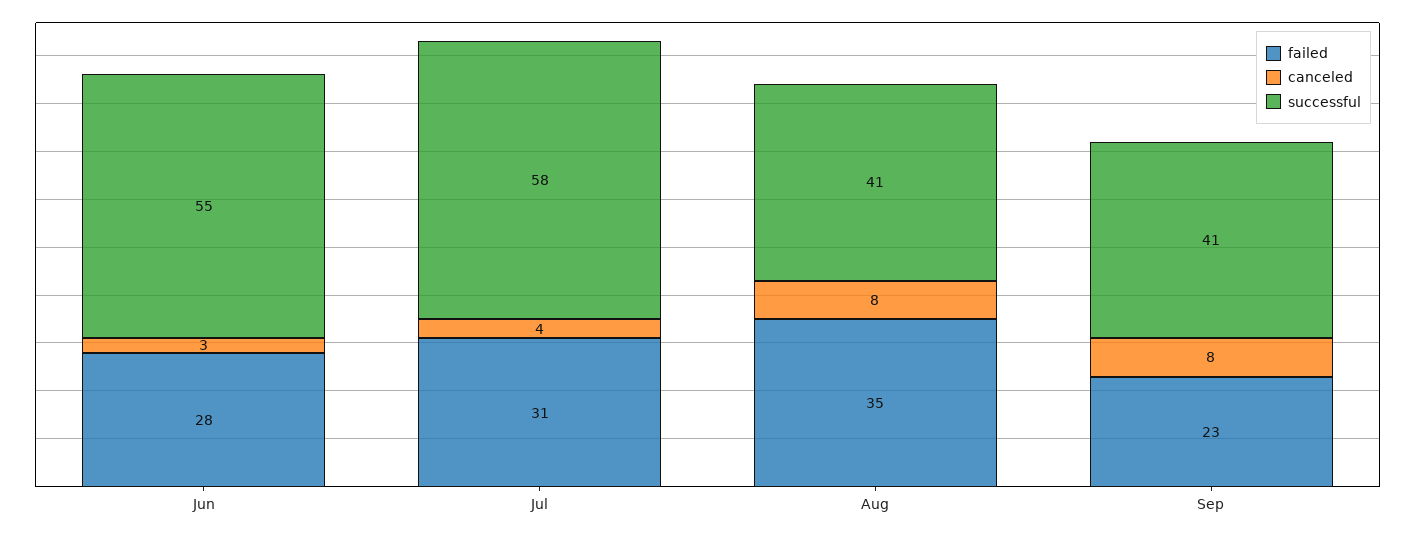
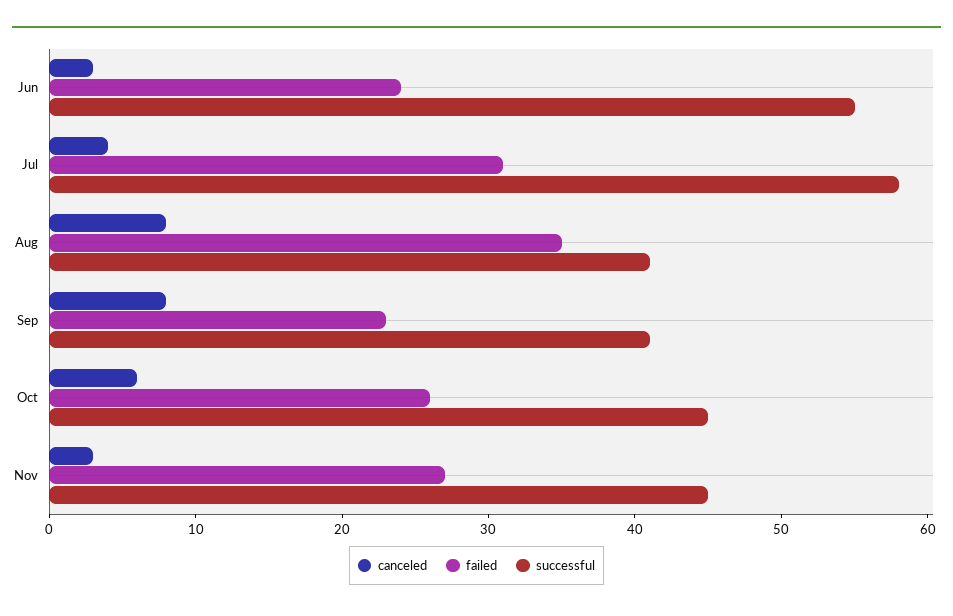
failed, Jun: 28 -> 24
canceled, Oct: none -> 6
failed, Oct: none -> 26
successful, Oct: none -> 45
canceled, Nov: none -> 3
failed, Nov: none -> 27
successful, Nov: none -> 45

